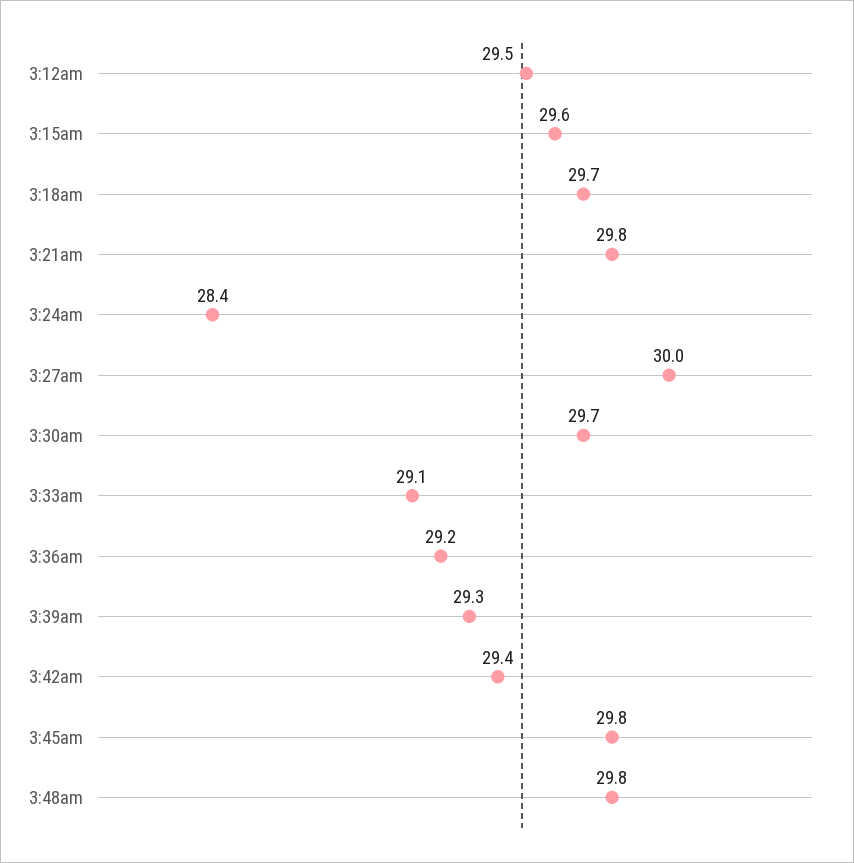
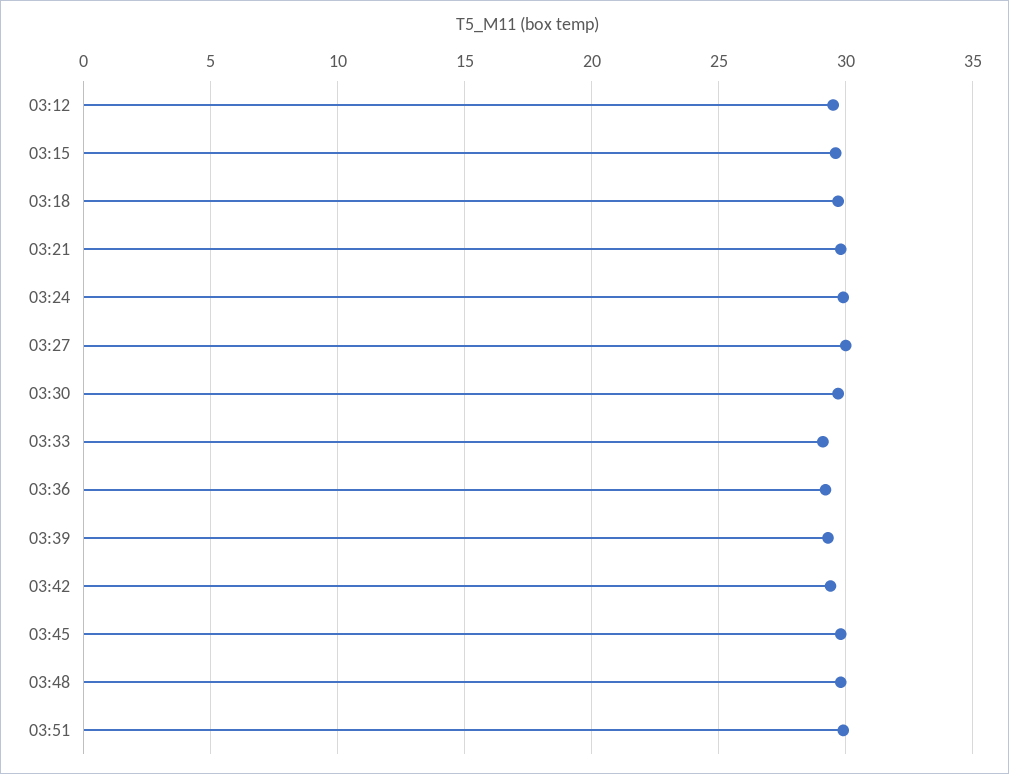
3:24am: 28.4 -> 30
03:51: none -> 30

